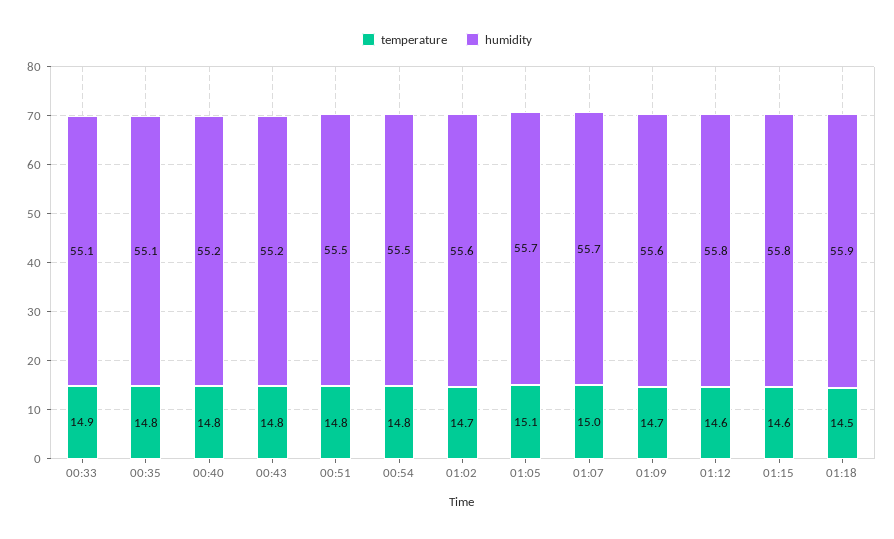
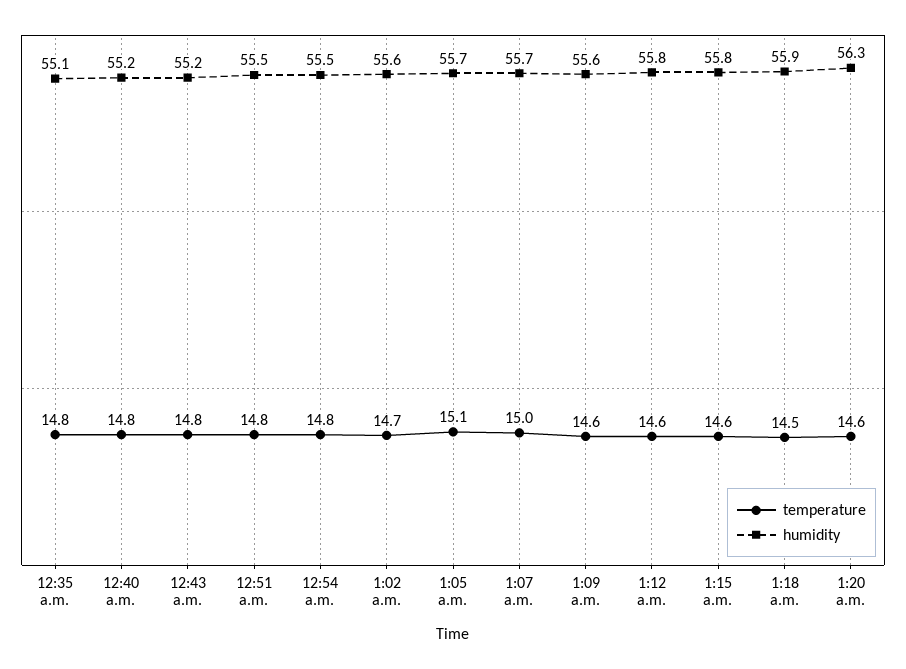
temperature, 00:33: 14.9 -> none
humidity, 00:33: 55.1 -> none
temperature, 01:09: 14.7 -> 14.6
temperature, 1:20 a.m.: none -> 14.6
humidity, 1:20 a.m.: none -> 56.3

